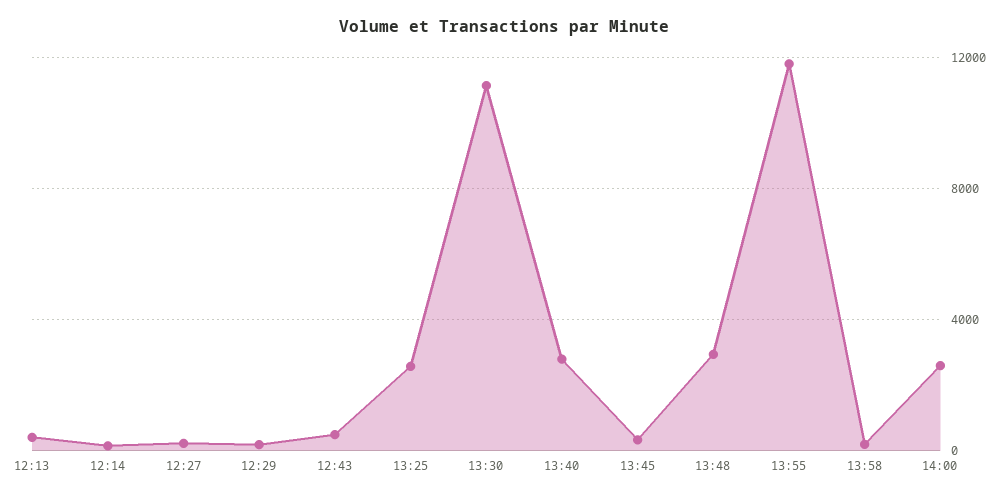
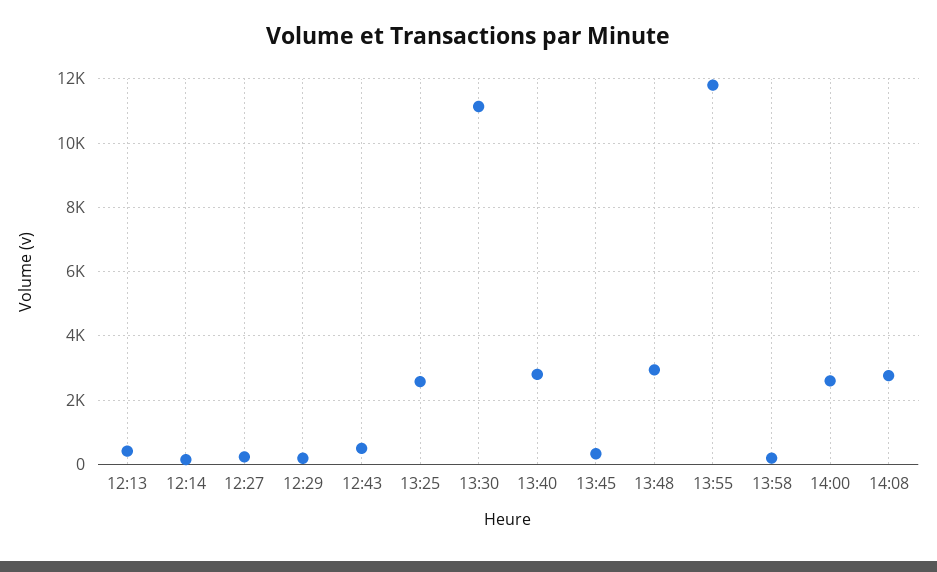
14:08: none -> 2800

